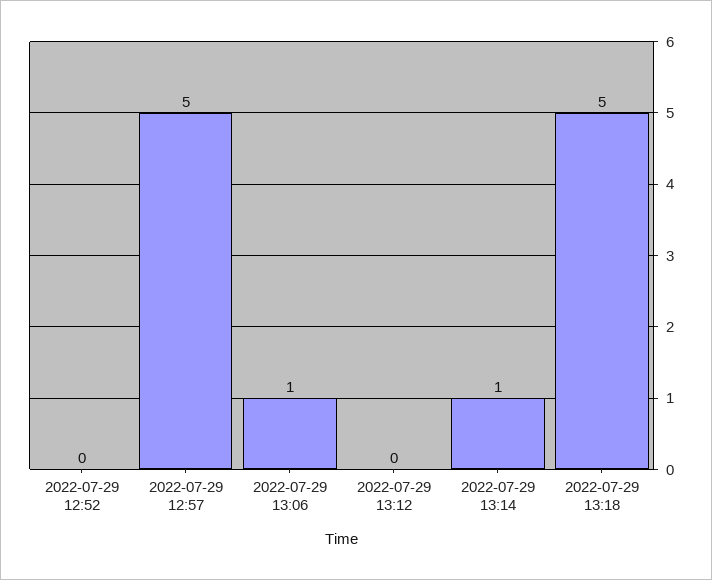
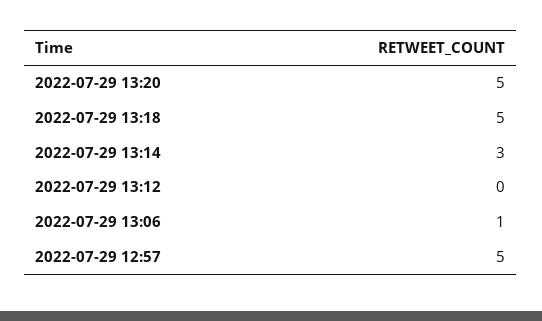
2022-07-29 12:52: 0 -> none
2022-07-29 13:14: 1 -> 3
2022-07-29 13:20: none -> 5

